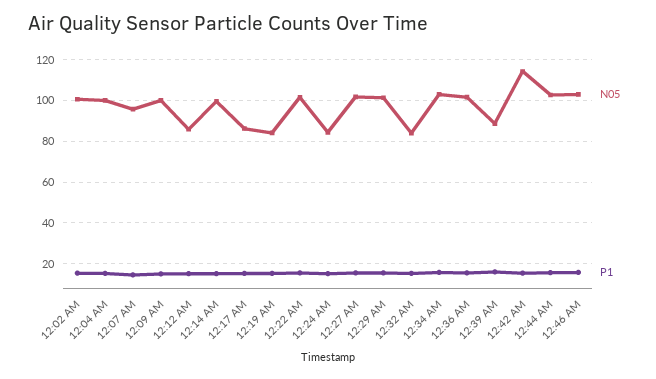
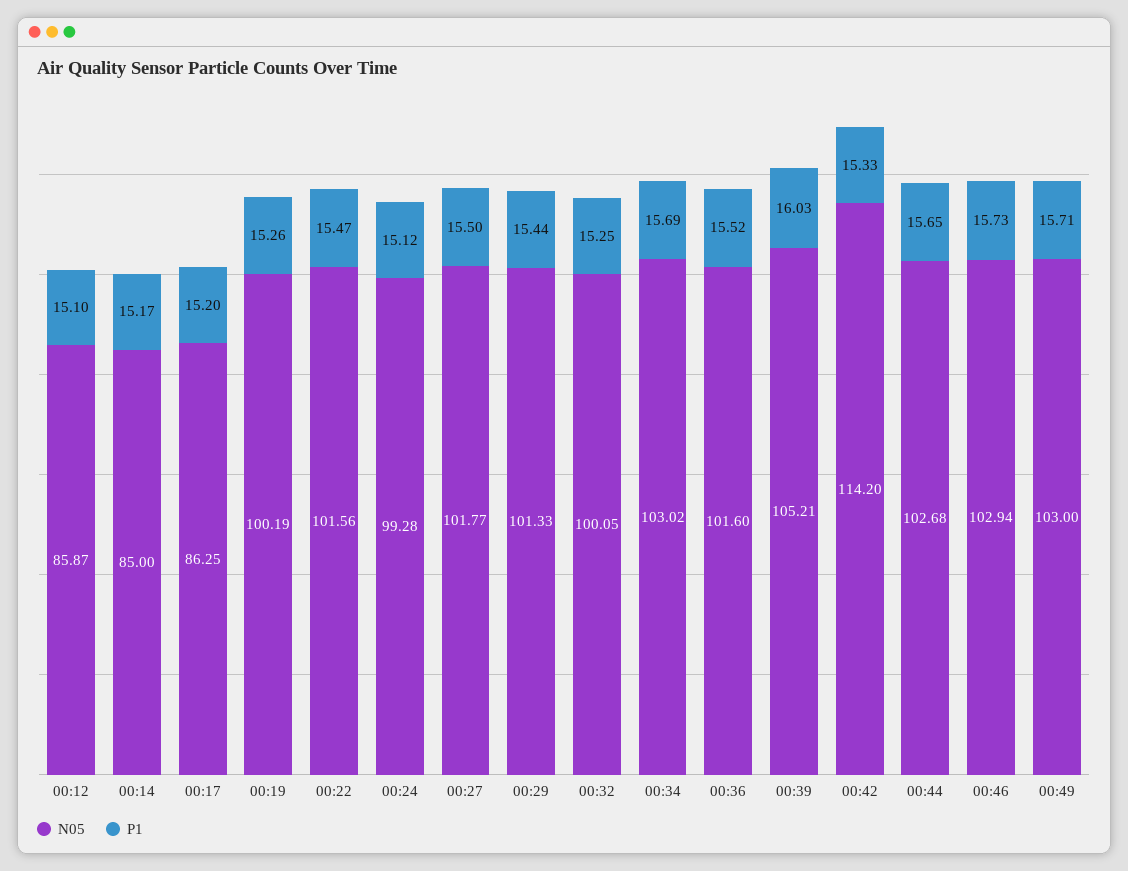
N05, 12:02 AM: 100 -> none
P1, 12:02 AM: 15 -> none
N05, 12:04 AM: 100 -> none
P1, 12:04 AM: 15 -> none
N05, 12:07 AM: 95 -> none
P1, 12:07 AM: 15 -> none
N05, 12:09 AM: 100 -> none
P1, 12:09 AM: 15 -> none
N05, 12:14 AM: 100 -> 85
N05, 12:19 AM: 85 -> 100.19
N05, 12:24 AM: 85 -> 99.28
N05, 12:32 AM: 85 -> 100.05
N05, 12:39 AM: 90 -> 105.21
N05, 00:49: none -> 103
P1, 00:49: none -> 15.71

